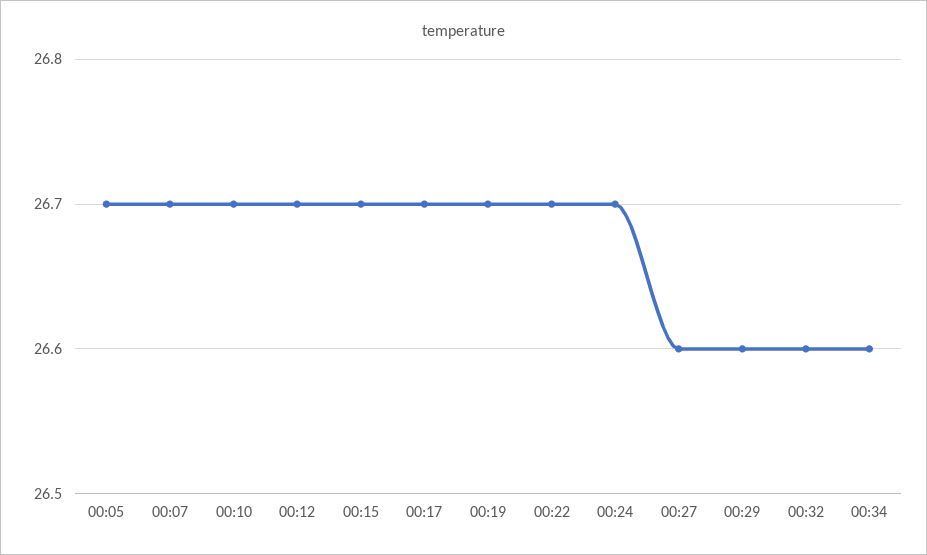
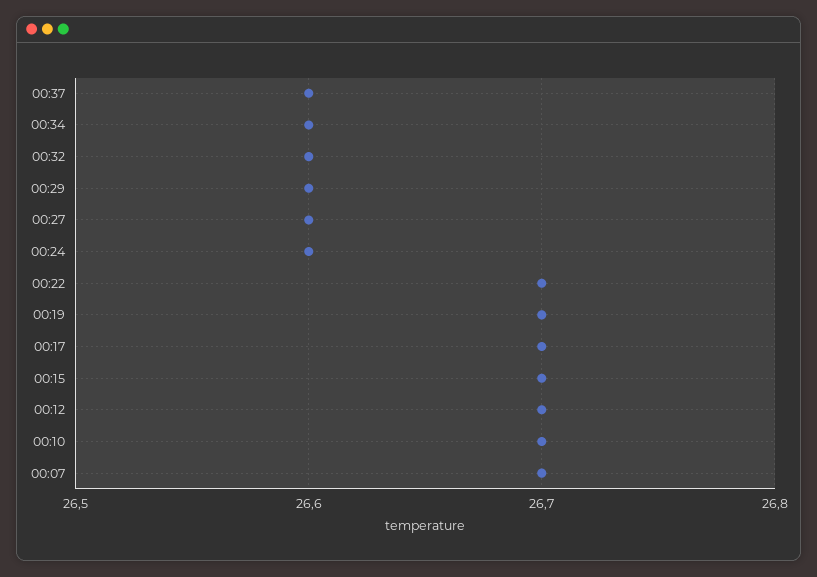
00:05: 26.7 -> none
00:24: 26.7 -> 26.6
00:37: none -> 26.6

